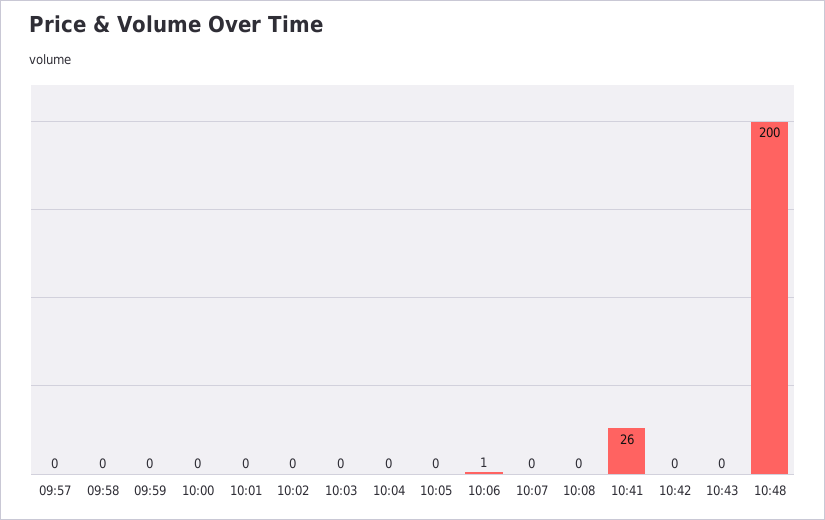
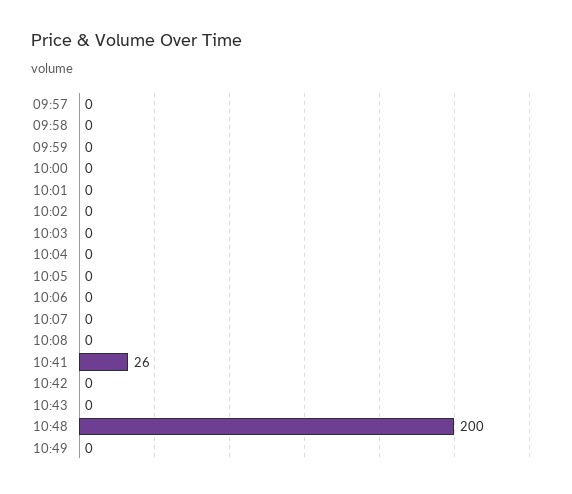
10:06: 1 -> 0
10:49: none -> 0

